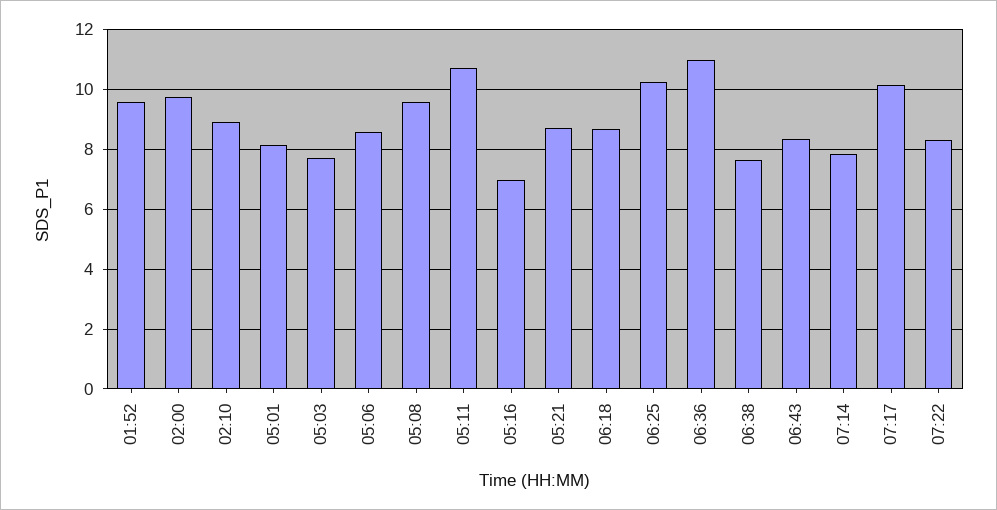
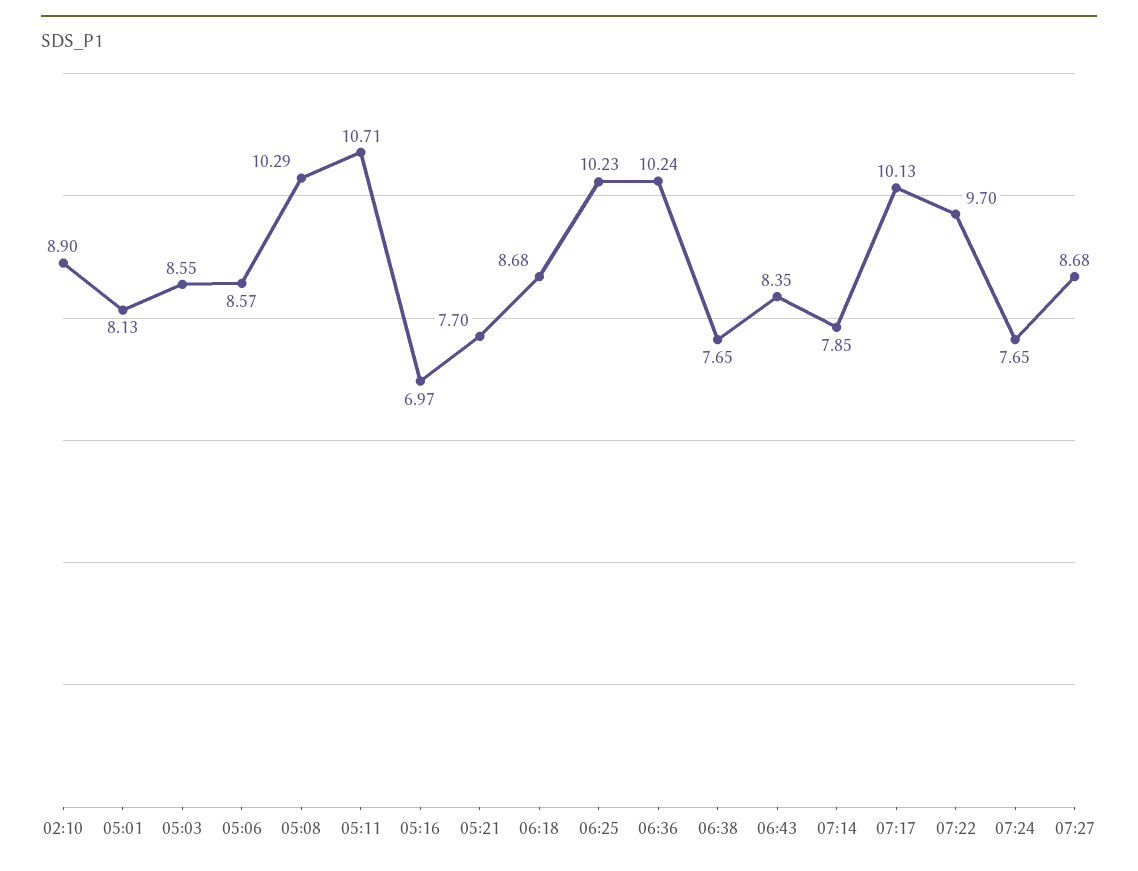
01:52: 9.5 -> none
02:00: 9.75 -> none
05:03: 7.75 -> 8.55
05:08: 9.5 -> 10.29
05:21: 8.75 -> 7.7
06:36: 11 -> 10.24
07:22: 8.25 -> 9.7
07:24: none -> 7.65
07:27: none -> 8.68

